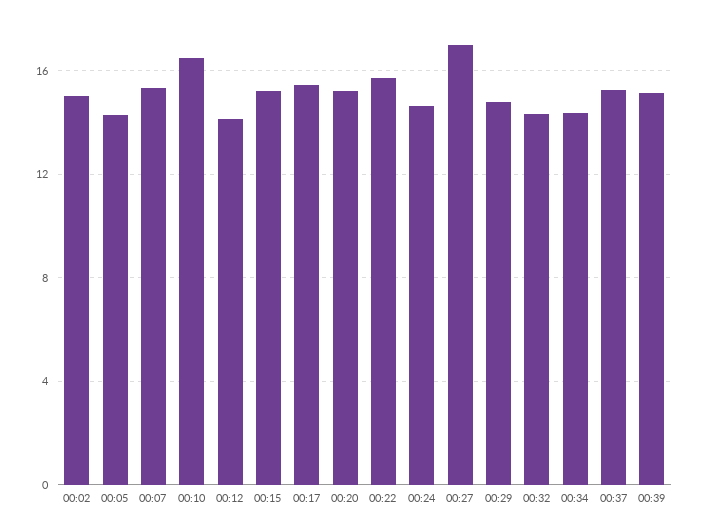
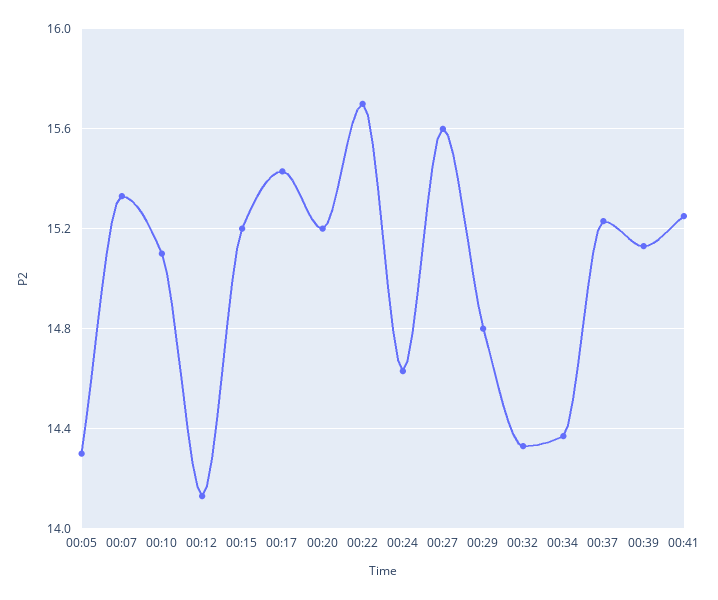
00:02: 15 -> none
00:10: 16.5 -> 15.1
00:27: 17 -> 15.6
00:41: none -> 15.25

